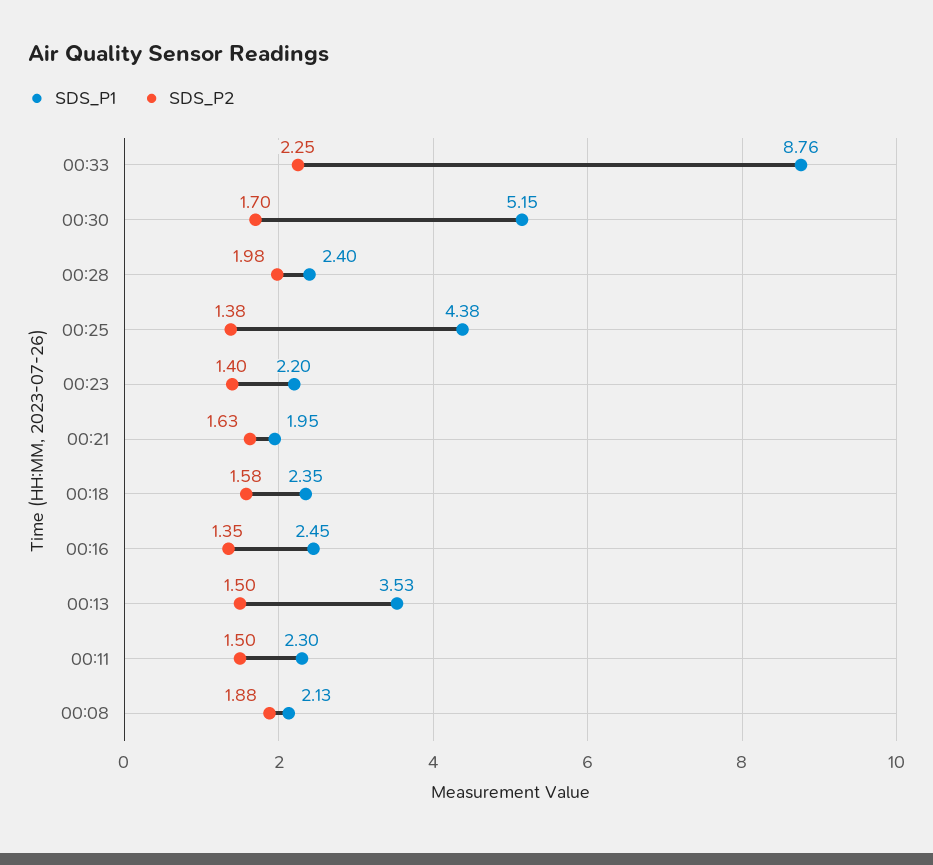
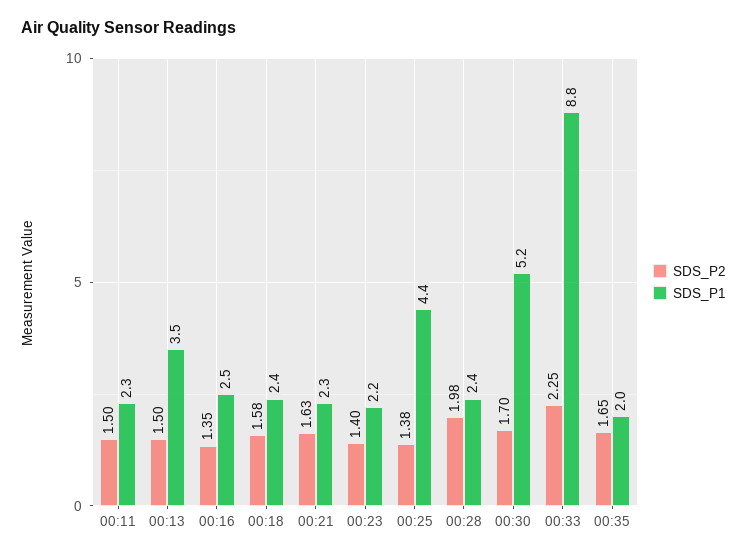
SDS_P1, 00:21: 1.95 -> 2.3
SDS_P1, 00:08: 2.13 -> none
SDS_P2, 00:08: 1.88 -> none
SDS_P2, 00:35: none -> 1.65
SDS_P1, 00:35: none -> 2

